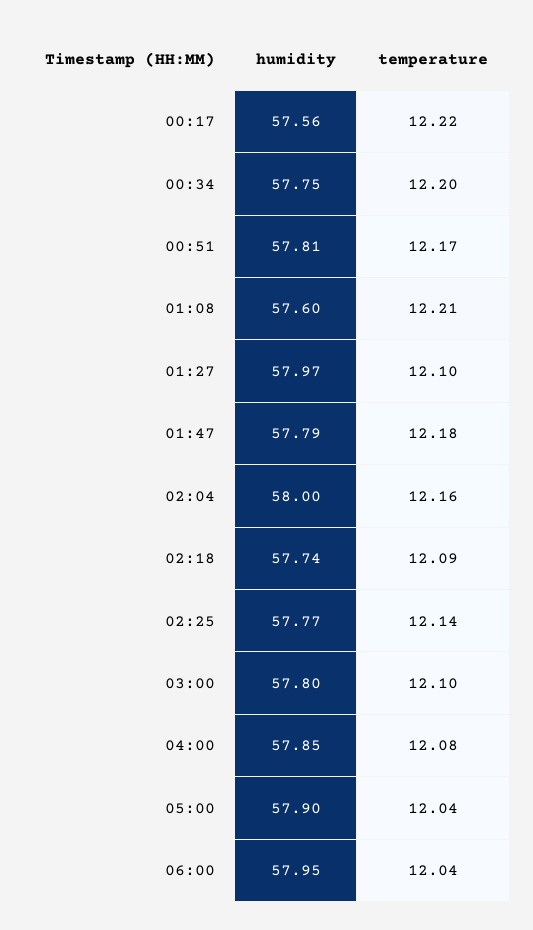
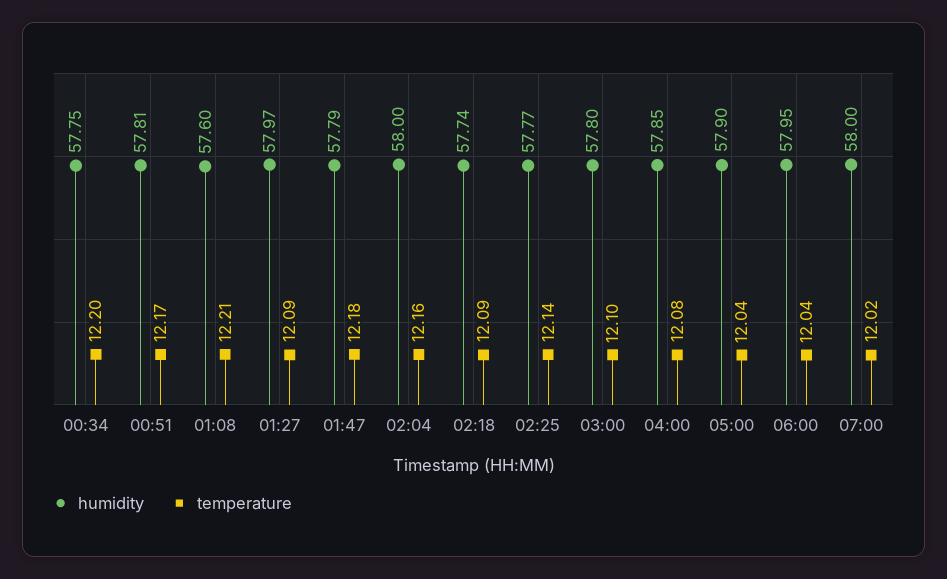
humidity, 00:17: 57.56 -> none
temperature, 00:17: 12.22 -> none
temperature, 01:27: 12.1 -> 12.09
humidity, 07:00: none -> 58
temperature, 07:00: none -> 12.02

